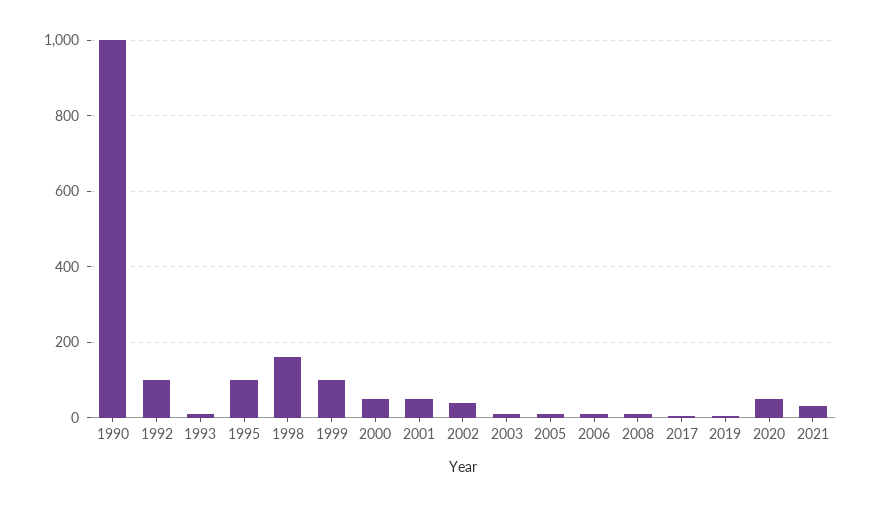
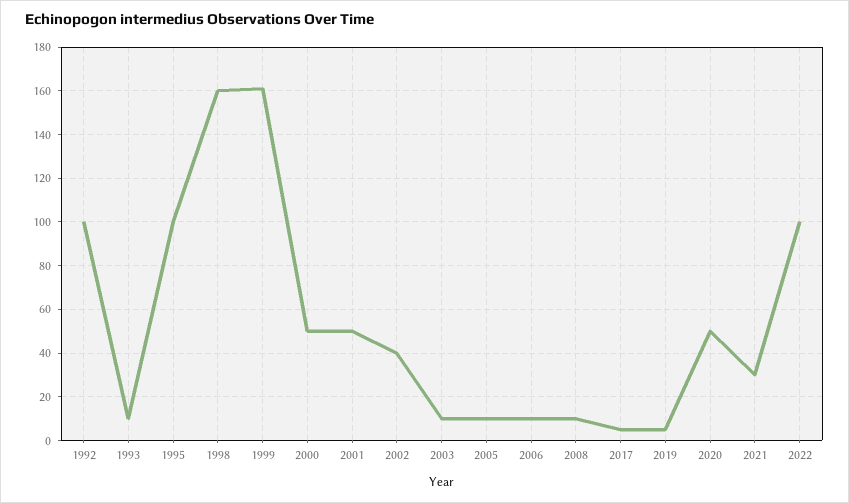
1990: 1000 -> none
1999: 100 -> 160
2022: none -> 100

